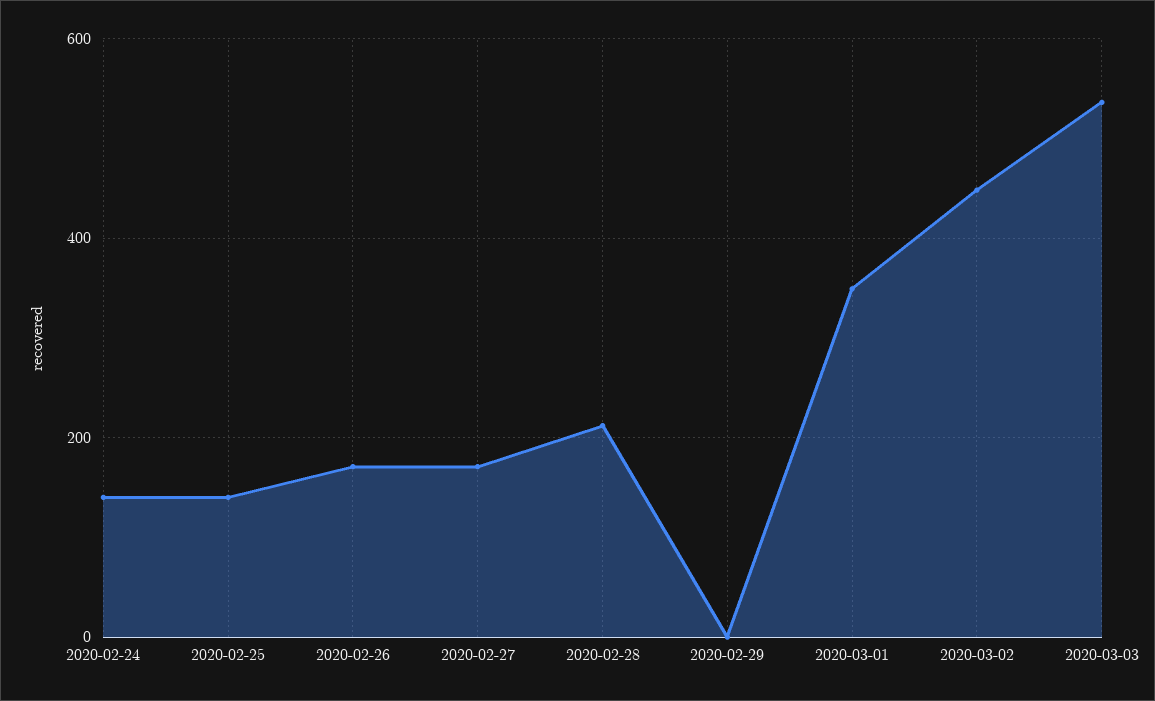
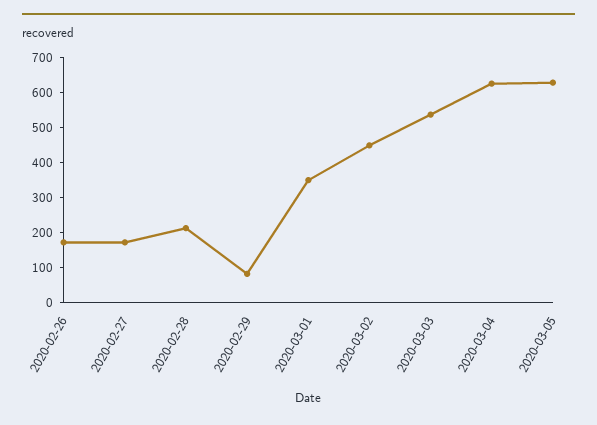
2020-02-24: 140 -> none
2020-02-25: 140 -> none
2020-02-29: 0 -> 75
2020-03-04: none -> 625
2020-03-05: none -> 625

